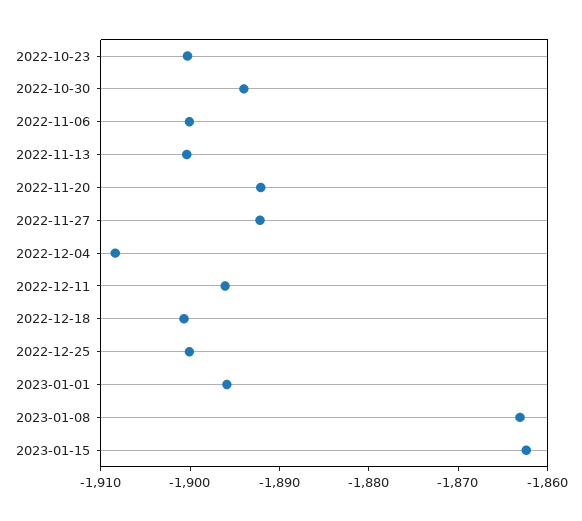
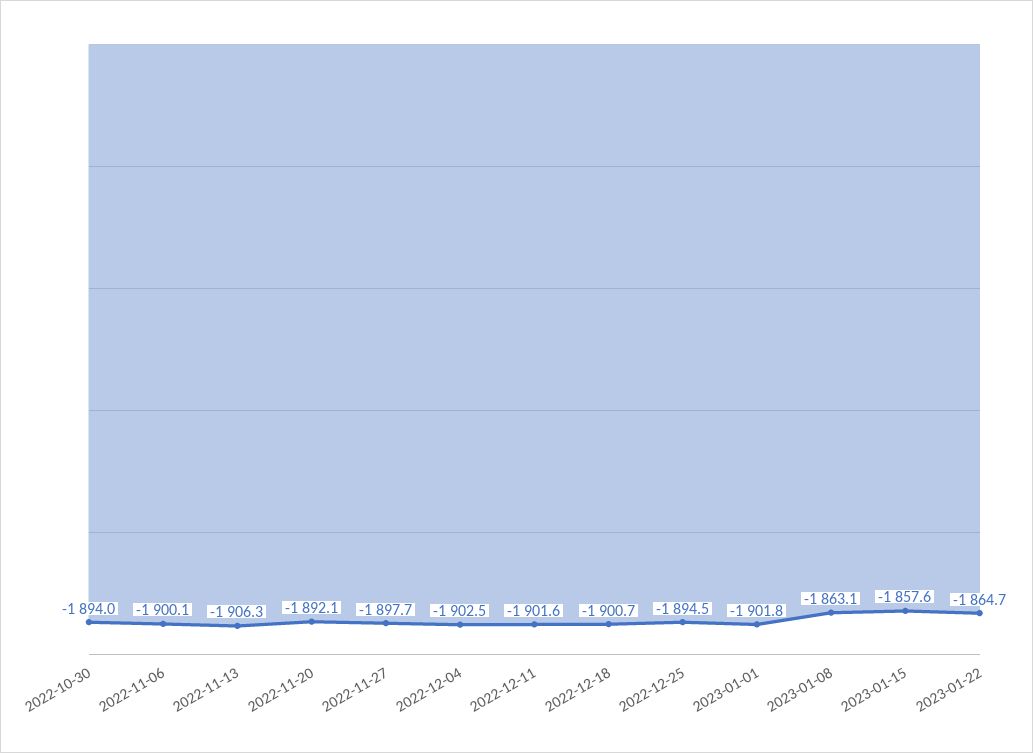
2022-10-23: -1900 -> none
2022-11-13: -1900 -> -1906.3
2022-11-27: -1892 -> -1897.7
2022-12-04: -1908 -> -1902.5
2022-12-11: -1896 -> -1901.6
2022-12-25: -1900 -> -1894.5
2023-01-01: -1896 -> -1901.8
2023-01-15: -1862 -> -1857.6
2023-01-22: none -> -1864.7

